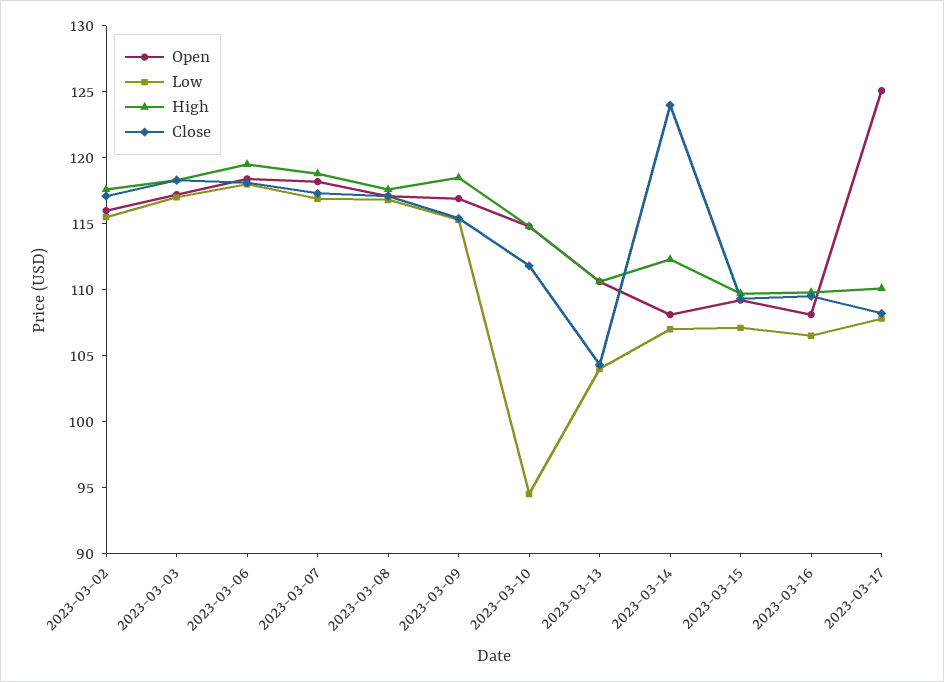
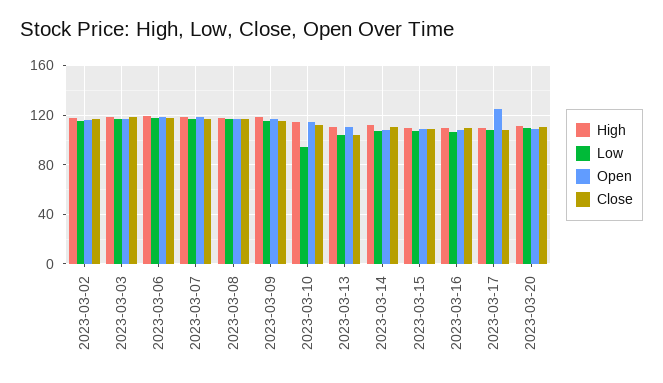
Close, 2023-03-14: 124 -> 110
High, 2023-03-20: none -> 110
Low, 2023-03-20: none -> 110
Open, 2023-03-20: none -> 110
Close, 2023-03-20: none -> 110

